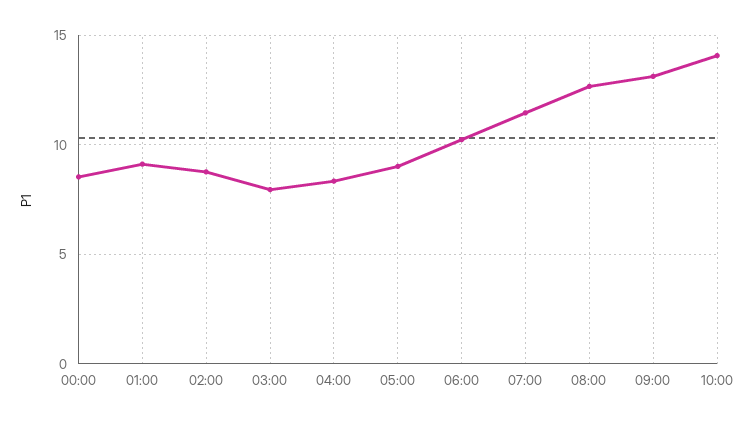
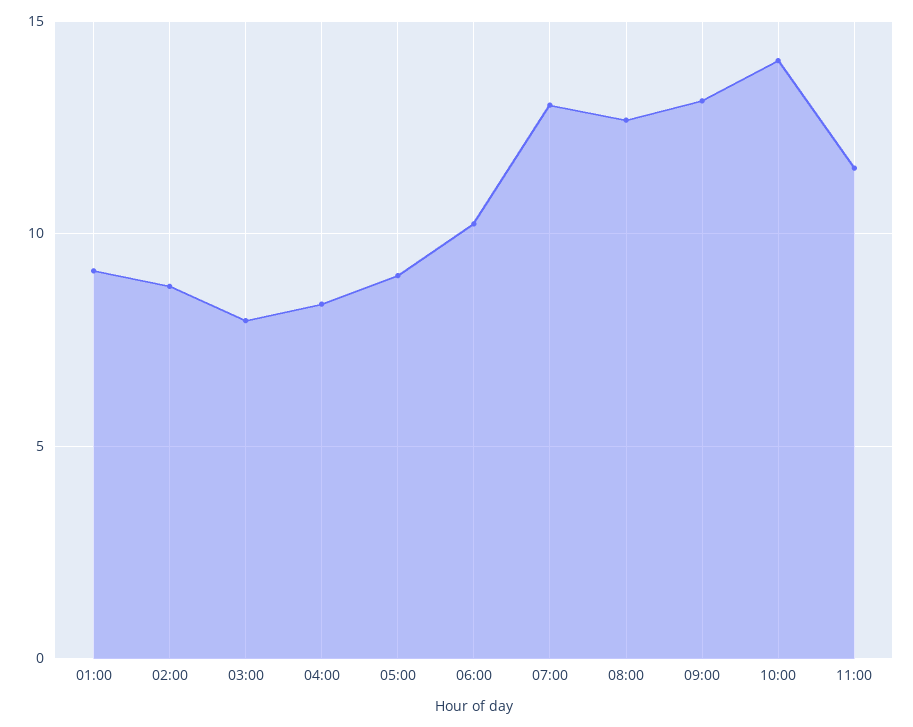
00:00: 8.5 -> none
07:00: 11.5 -> 13
11:00: none -> 11.5

